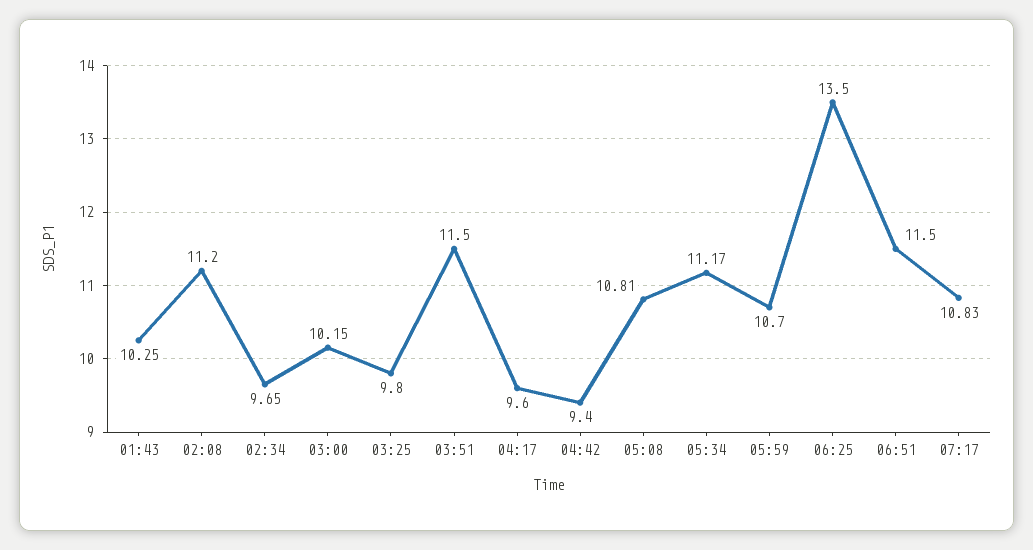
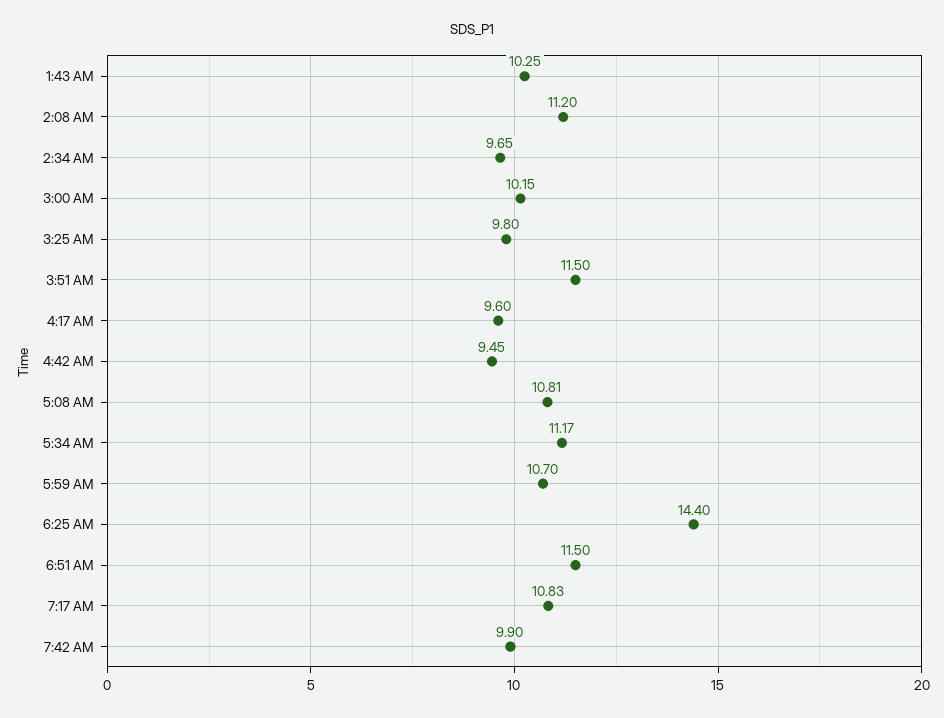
04:42: 9.4 -> 9.45
06:25: 13.5 -> 14.4
7:42 AM: none -> 9.9

